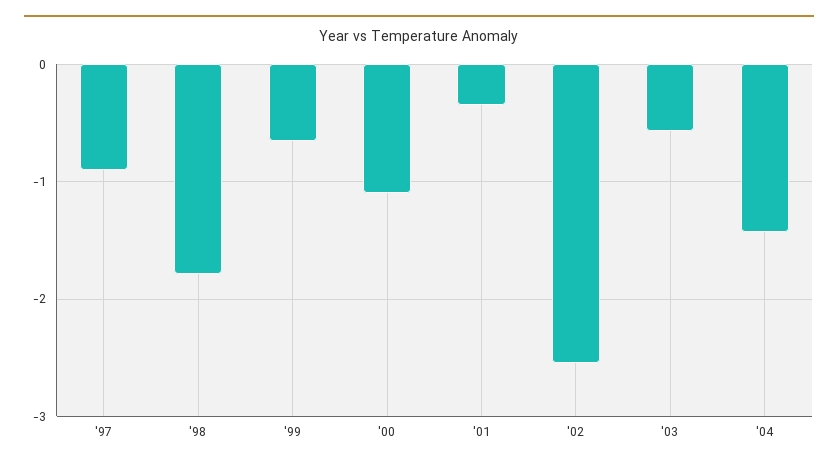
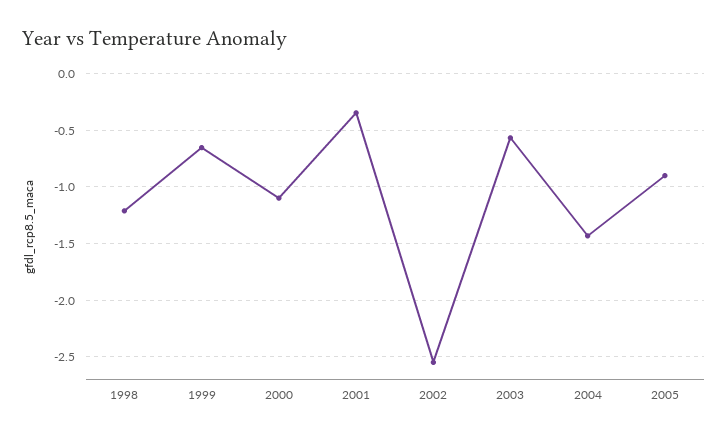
'97: -0.9 -> none
'98: -1.8 -> -1.2
2005: none -> -0.9

